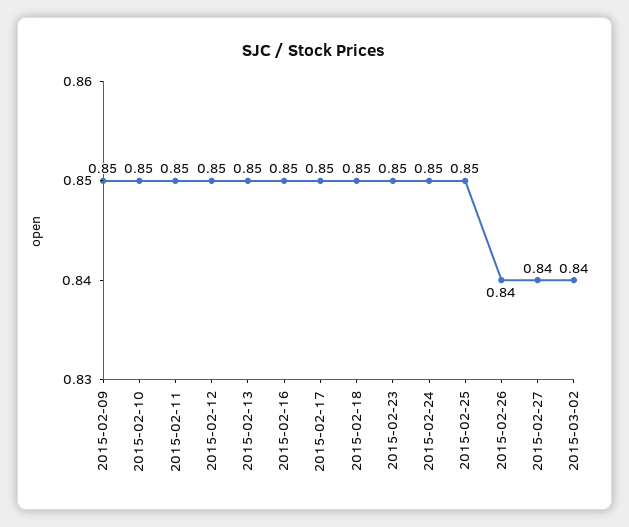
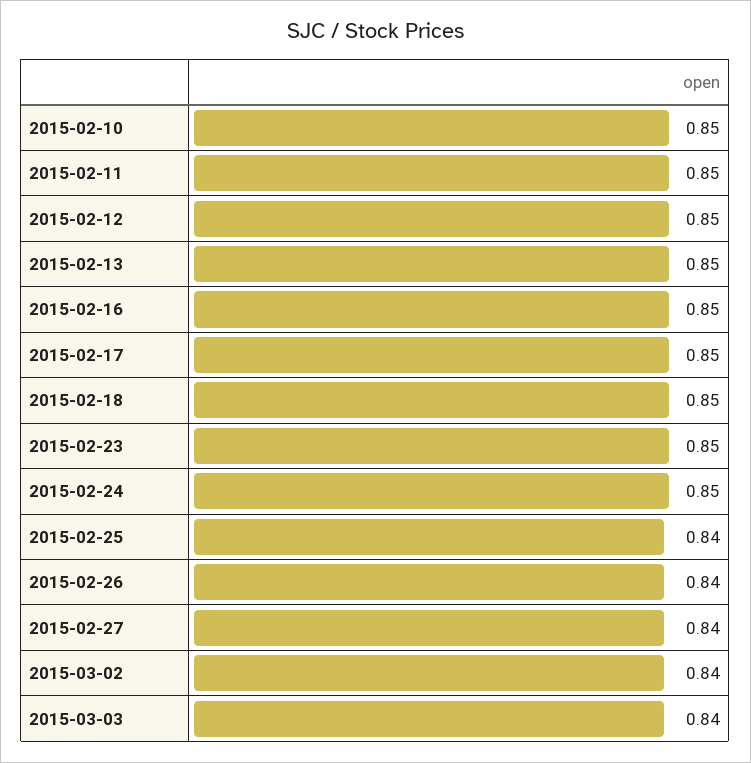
2015-02-09: 0.85 -> none
2015-02-25: 0.85 -> 0.84
2015-03-03: none -> 0.84

